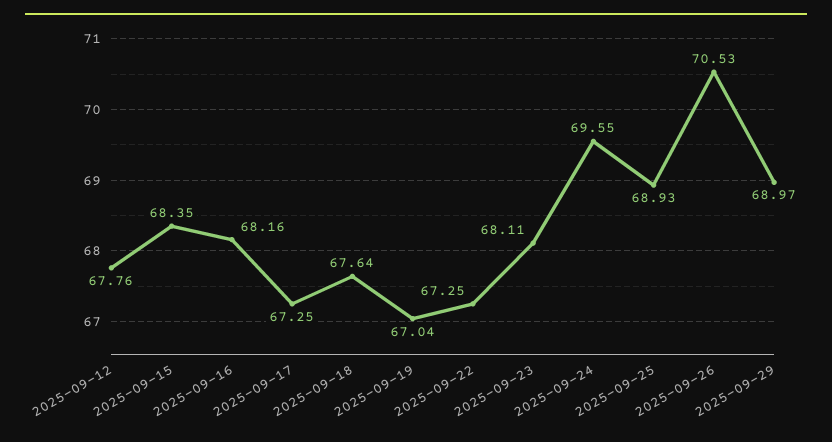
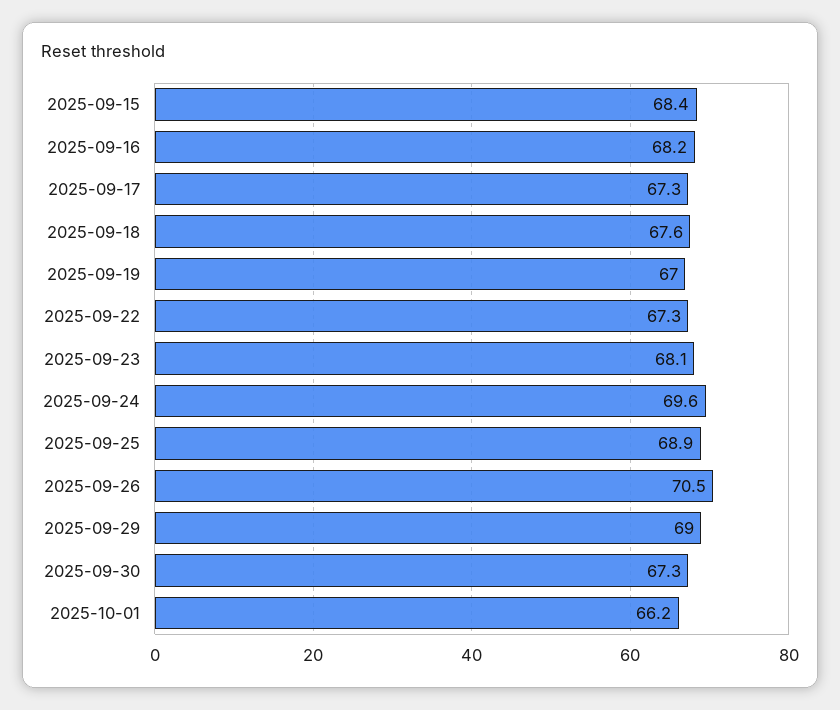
2025-09-12: 67.76 -> none
2025-09-30: none -> 67.3
2025-10-01: none -> 66.2

